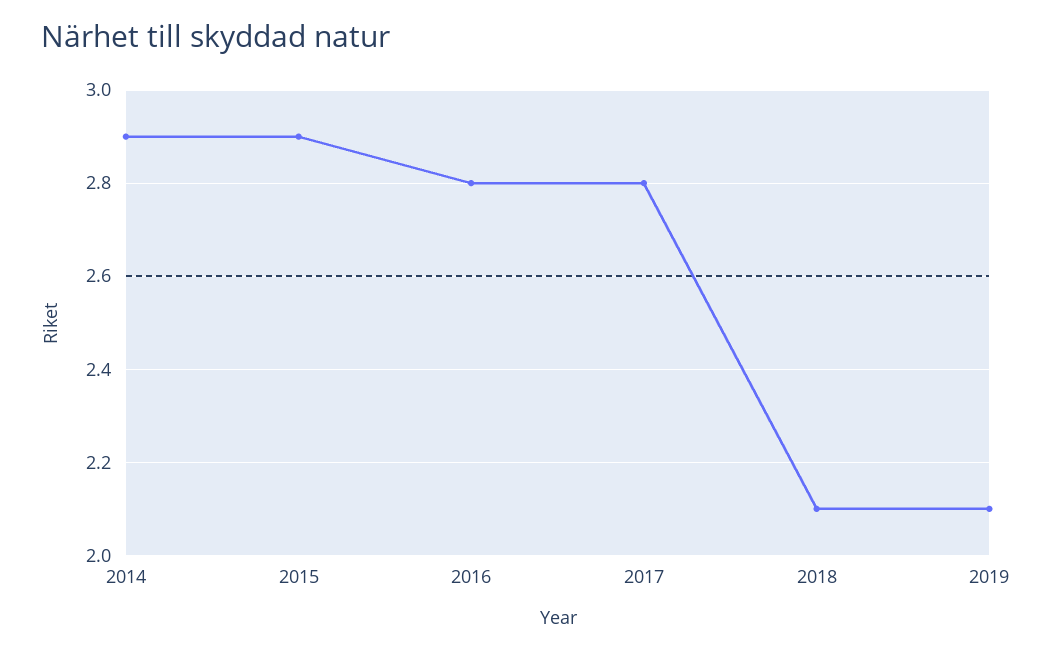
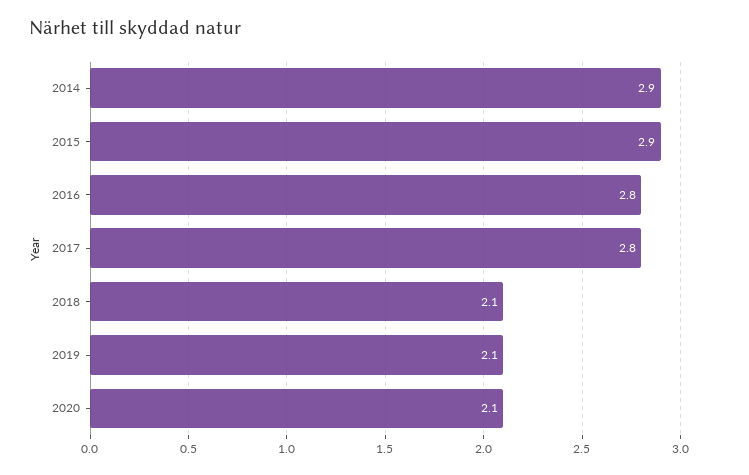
2020: none -> 2.1

